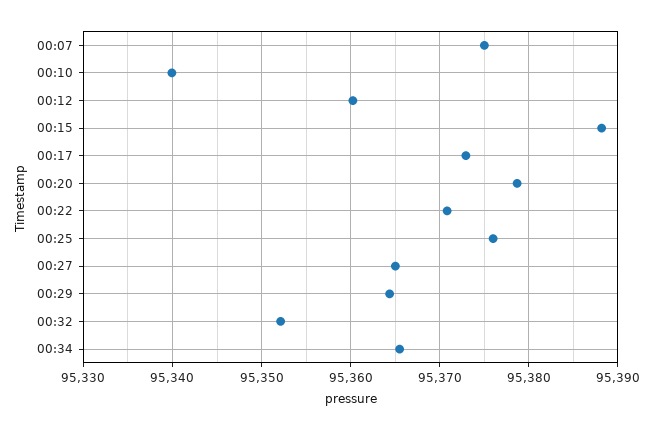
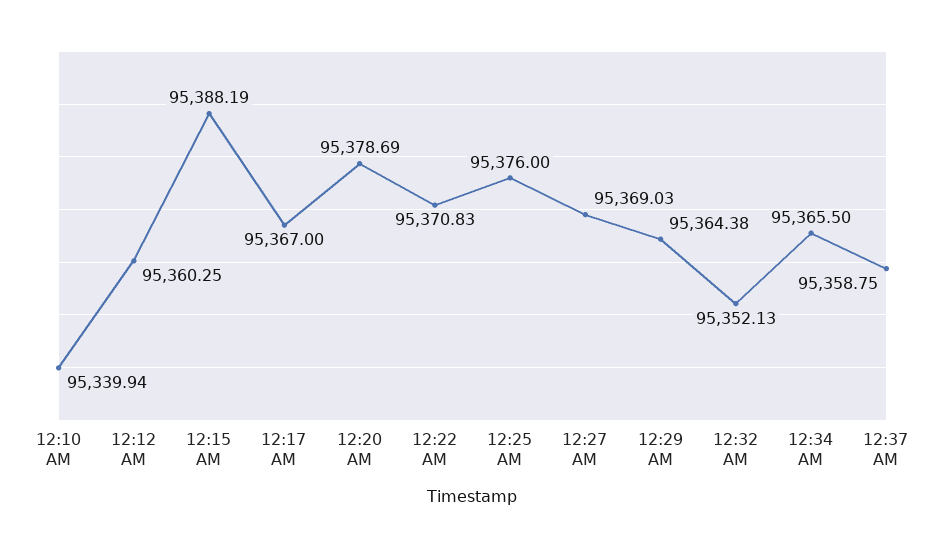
00:07: 95375 -> none
00:17: 95373 -> 95367
00:27: 95365 -> 95369.03
12:37 AM: none -> 95358.75

